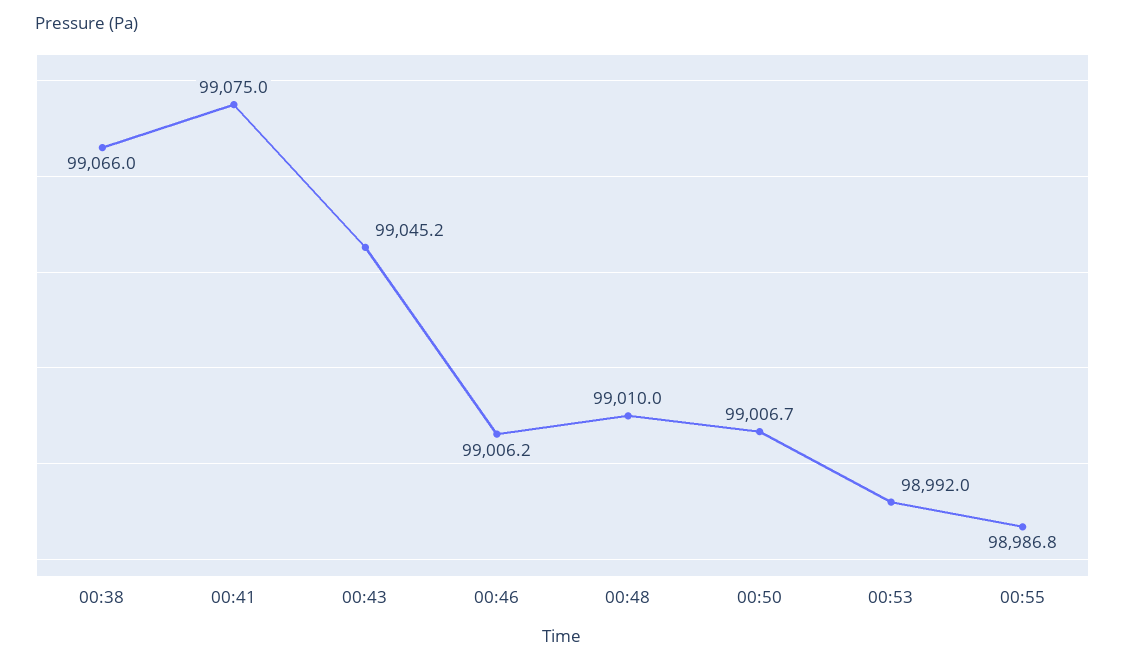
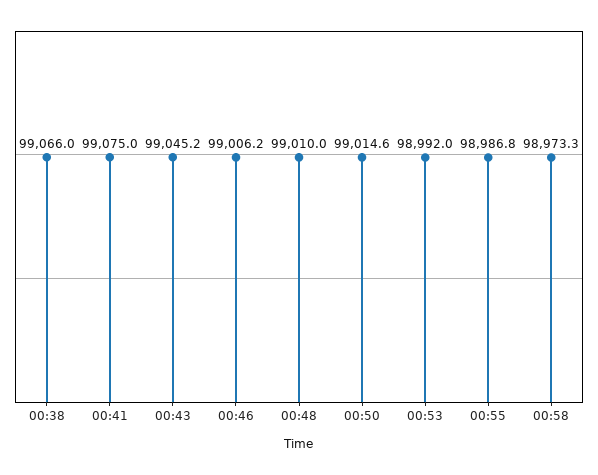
00:50: 99006.7 -> 99014.6
00:58: none -> 98973.3

